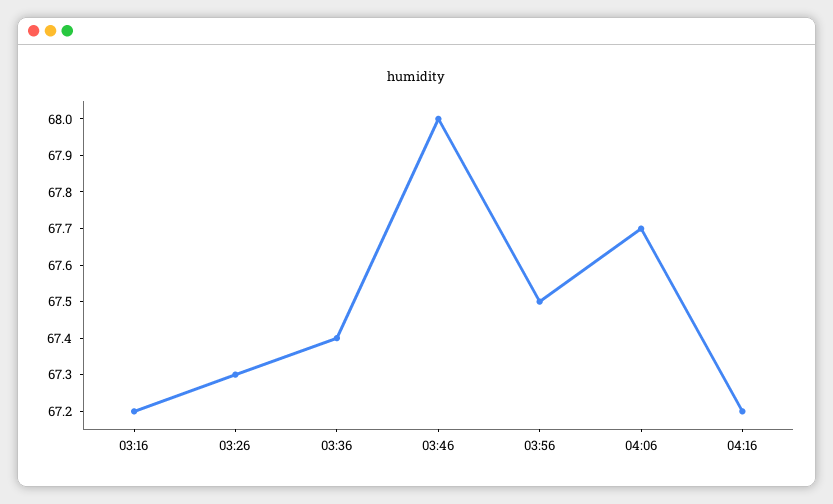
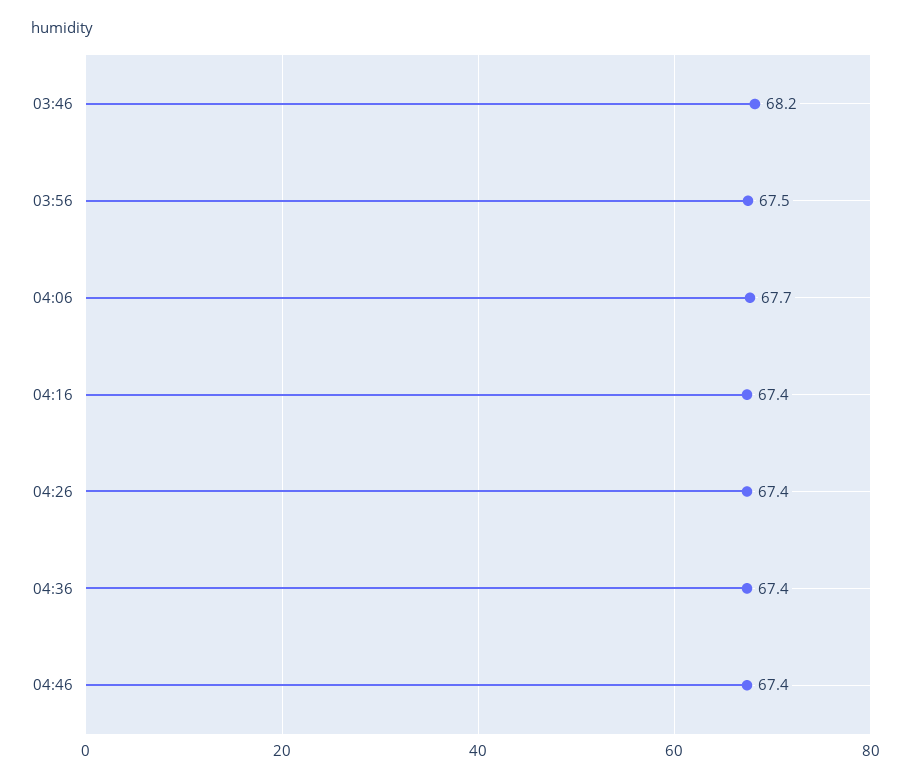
03:16: 67.2 -> none
03:26: 67.3 -> none
03:36: 67.4 -> none
03:46: 68 -> 68.2
04:16: 67.2 -> 67.4
04:26: none -> 67.4
04:36: none -> 67.4
04:46: none -> 67.4

